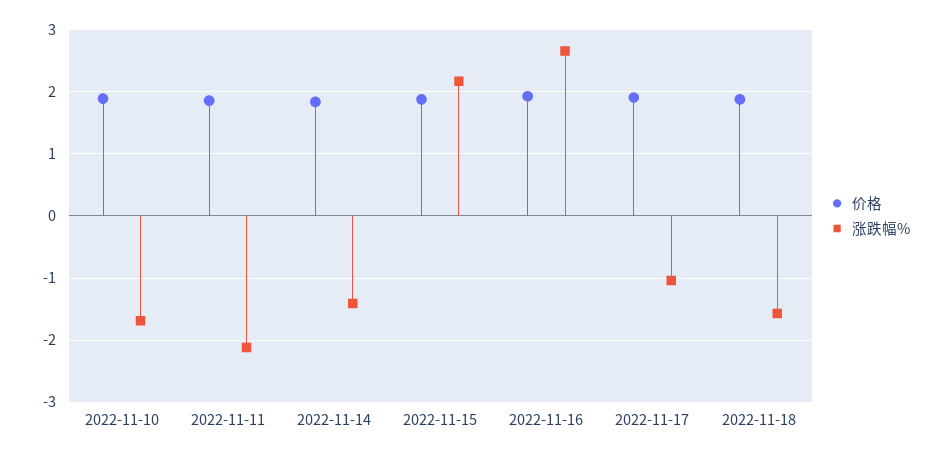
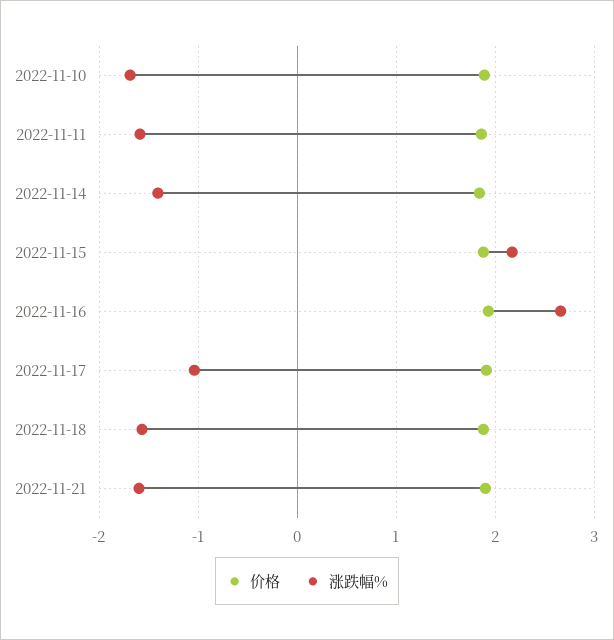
涨跌幅%, 2022-11-11: -2.1 -> -1.6
价格, 2022-11-21: none -> 1.9
涨跌幅%, 2022-11-21: none -> -1.6

